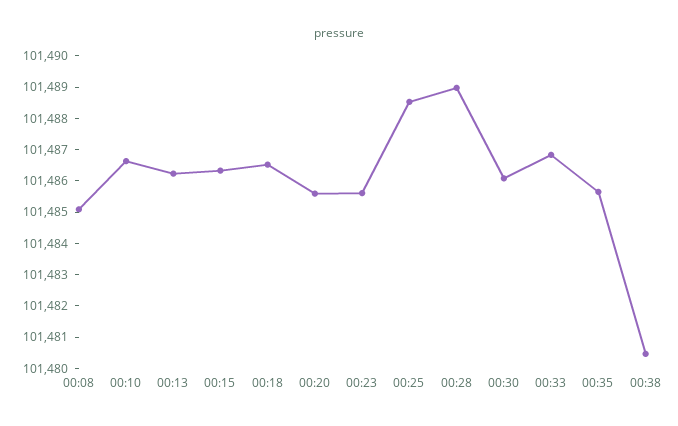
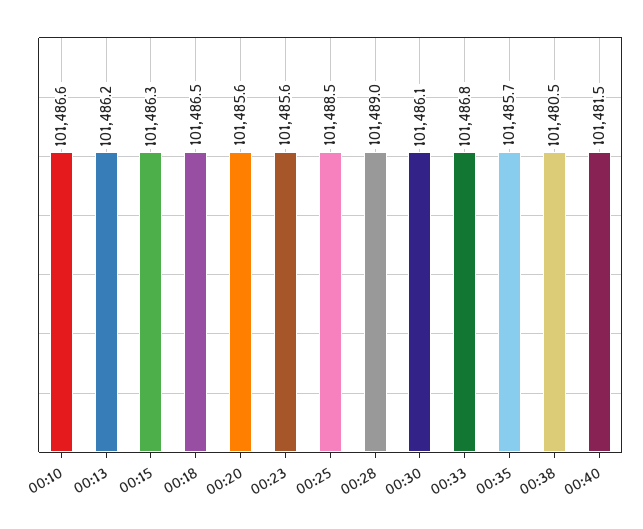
00:08: 101485 -> none
00:40: none -> 101481.5

